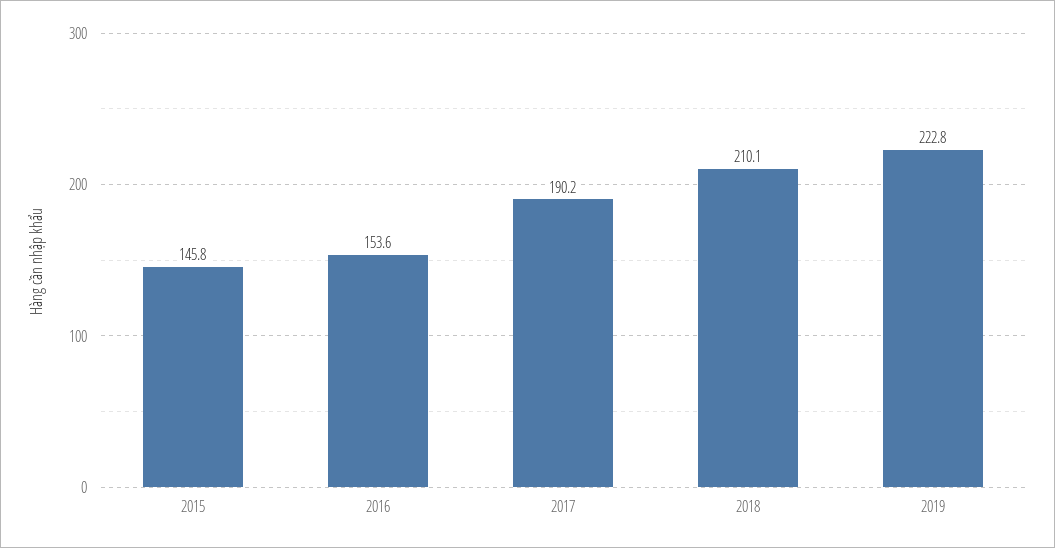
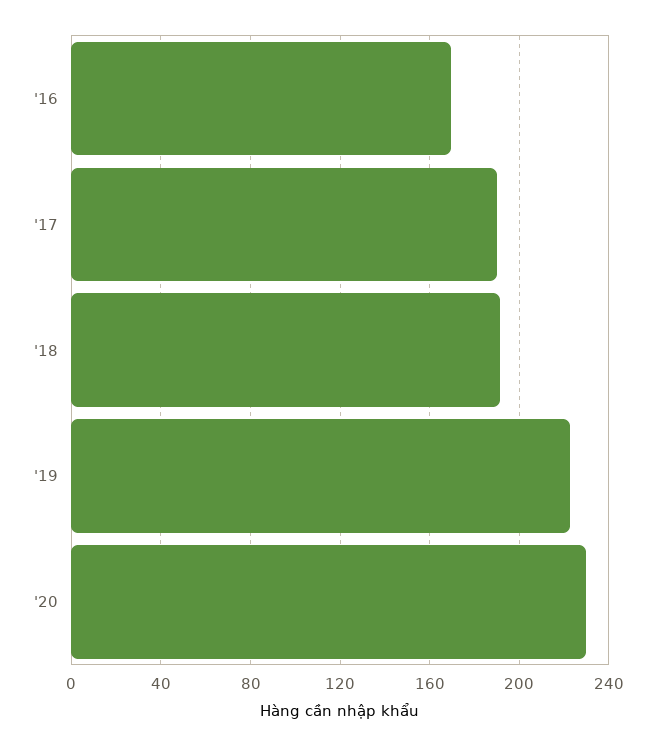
2015: 145.8 -> none
2016: 153.6 -> 170
2018: 210.1 -> 190
'20: none -> 230

